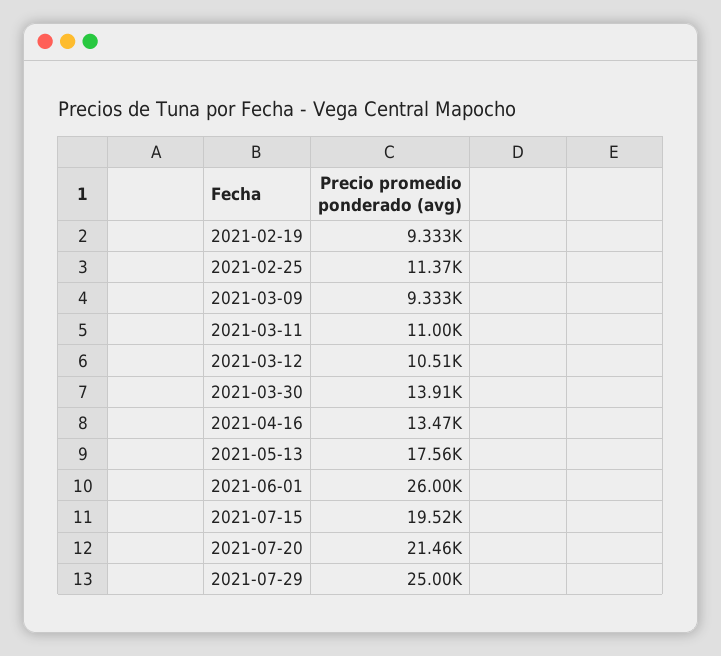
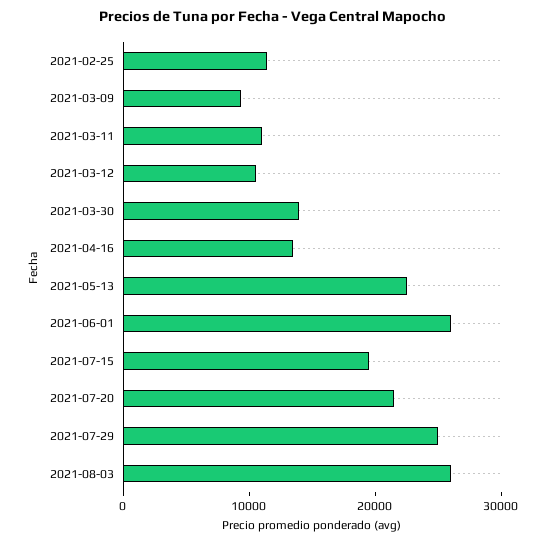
2021-02-19: 9333 -> none
2021-05-13: 17560 -> 22000
2021-08-03: none -> 26000

